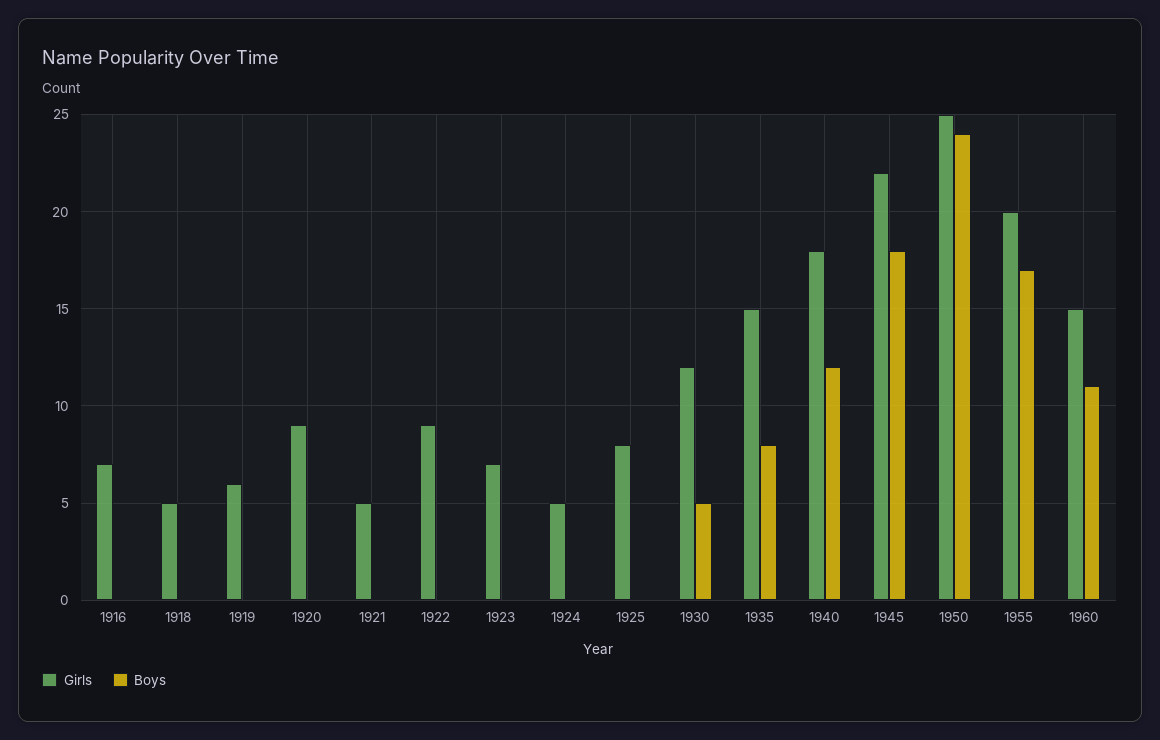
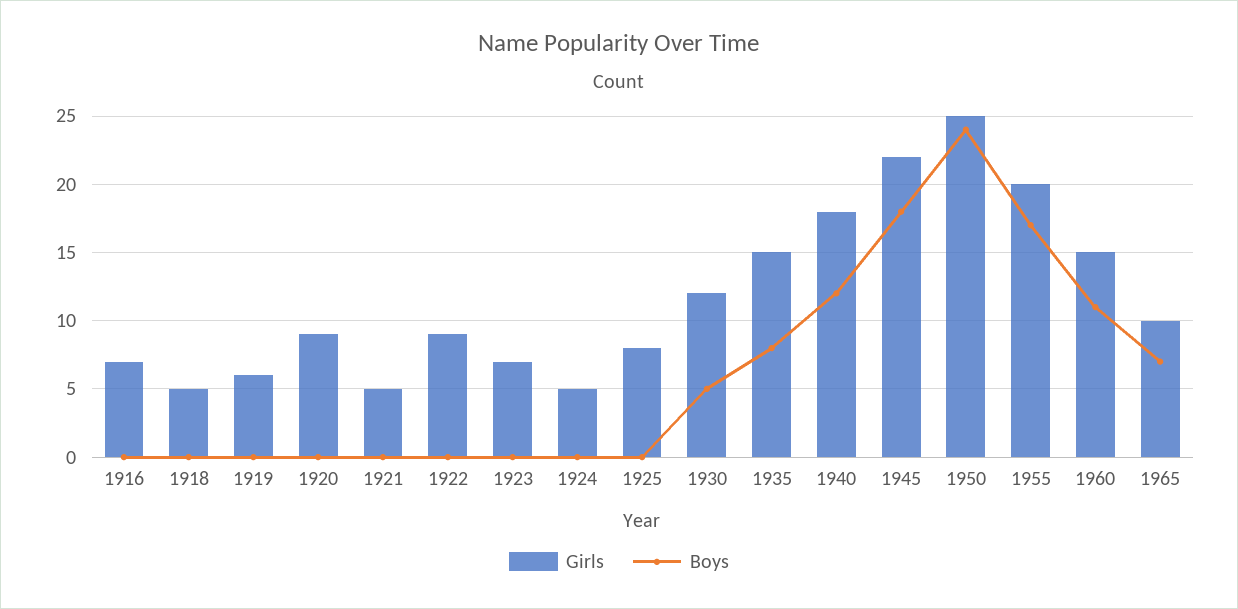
Girls, 1965: none -> 10
Boys, 1965: none -> 7

